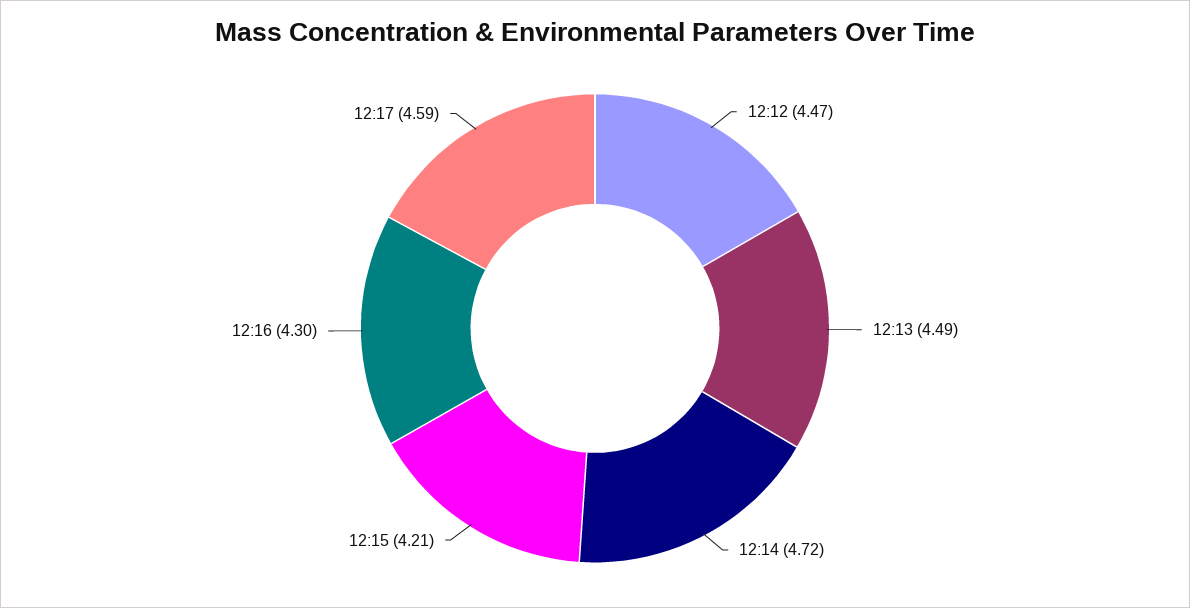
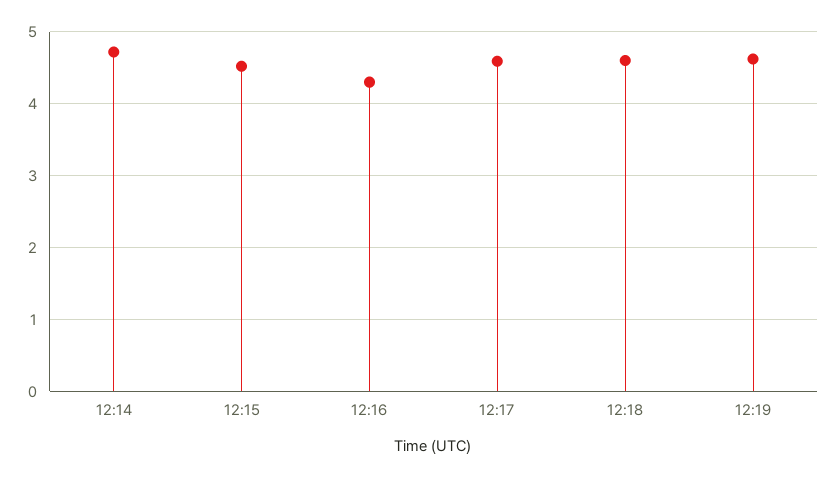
12:12: 4.47 -> none
12:13: 4.49 -> none
12:15: 4.21 -> 4.5
12:18: none -> 4.6
12:19: none -> 4.6

